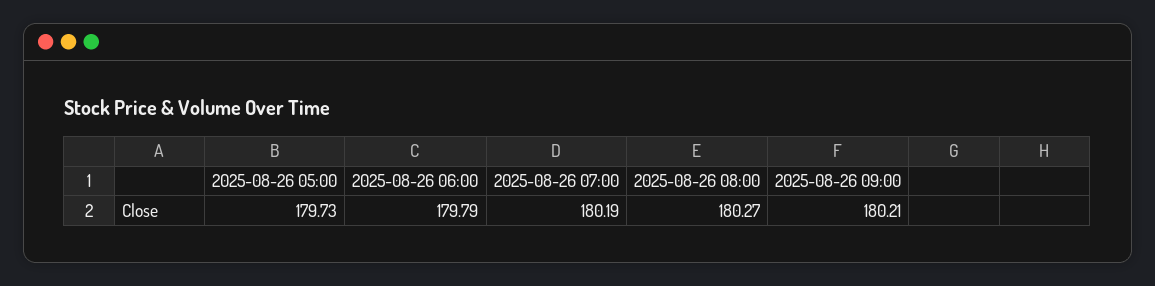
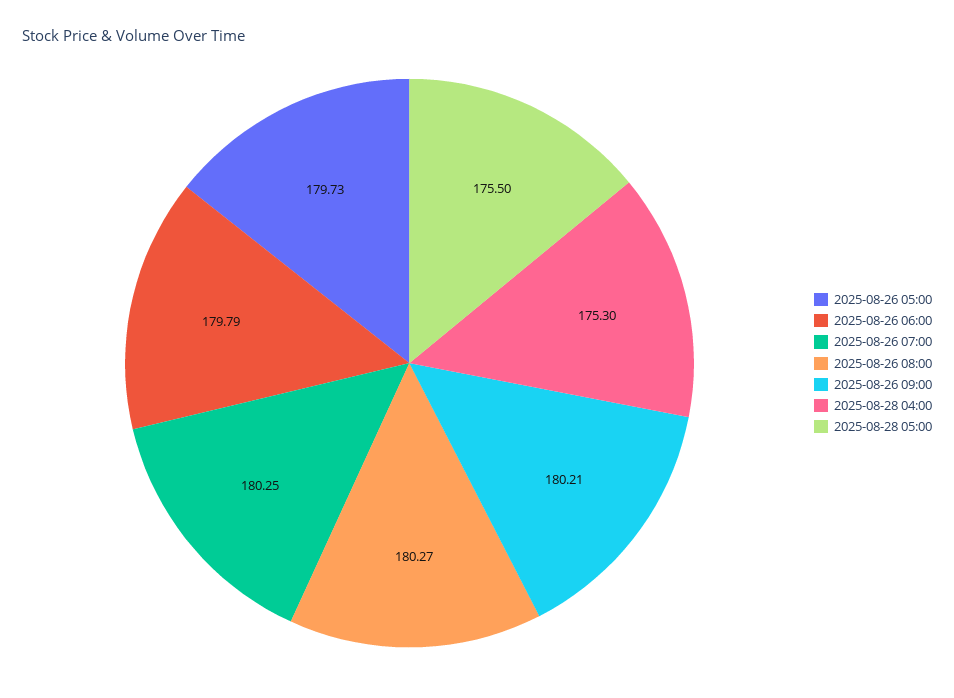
2025-08-26 07:00: 180.19 -> 180.25
2025-08-28 04:00: none -> 175.3
2025-08-28 05:00: none -> 175.5

